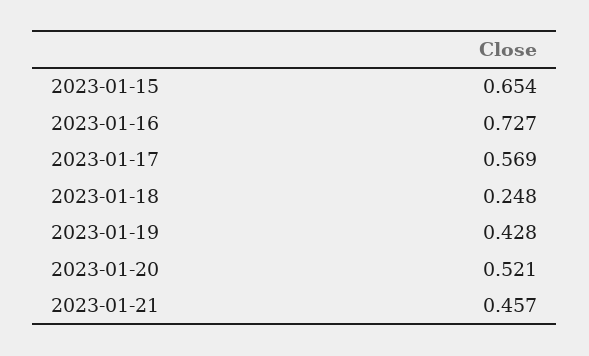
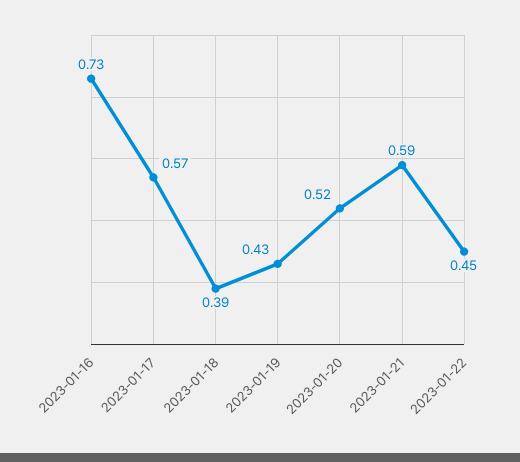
2023-01-15: 0.654 -> none
2023-01-18: 0.248 -> 0.39
2023-01-21: 0.457 -> 0.59
2023-01-22: none -> 0.45

